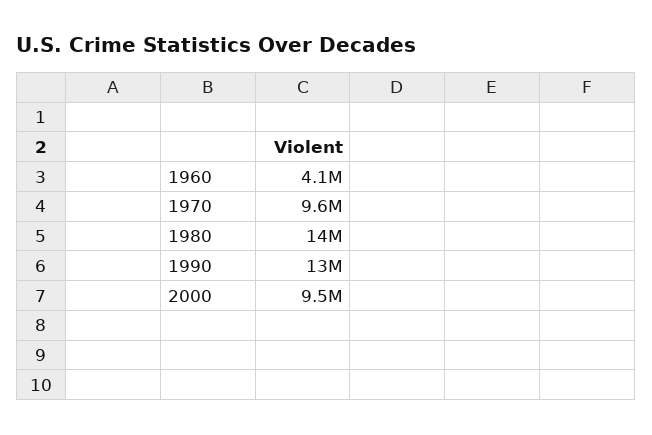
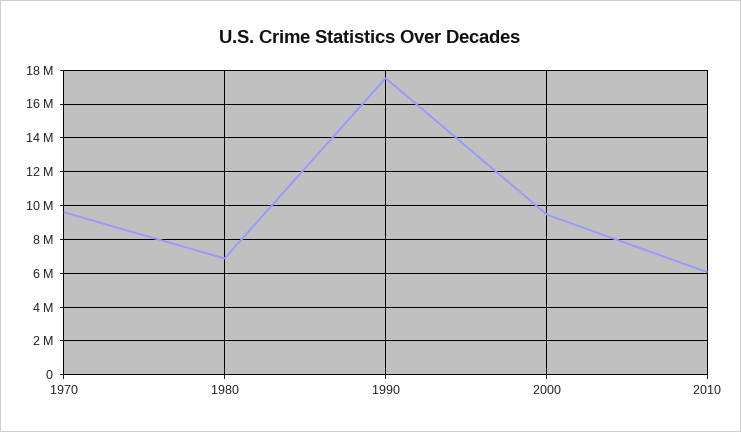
1960: 4100000 -> none
1980: 14000000 -> 7000000
1990: 13000000 -> 17500000
2010: none -> 6000000

